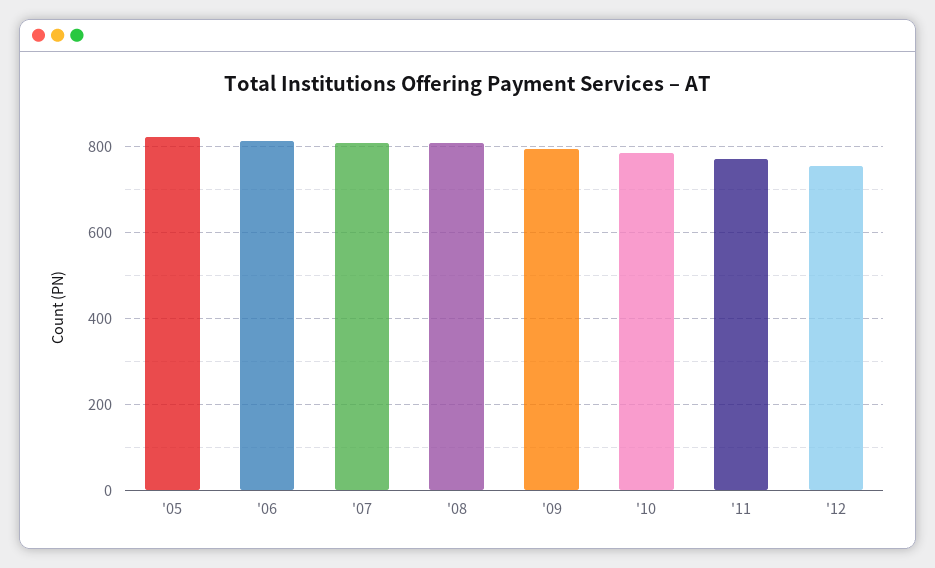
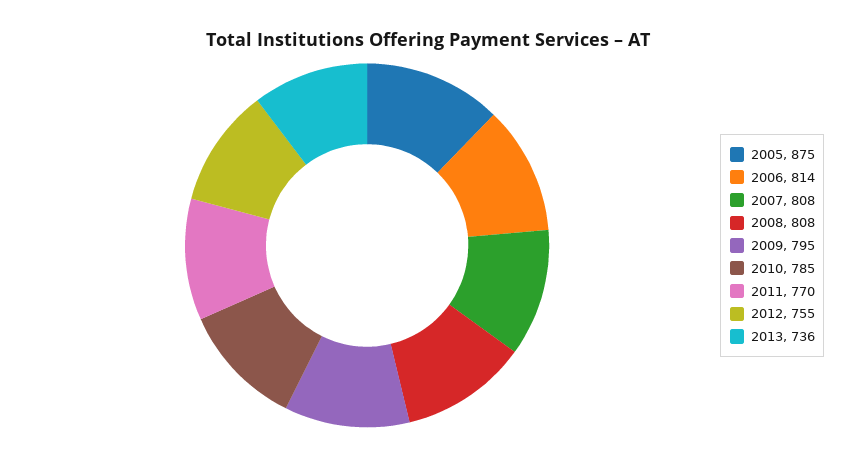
'05: 820 -> 875
2013: none -> 736

